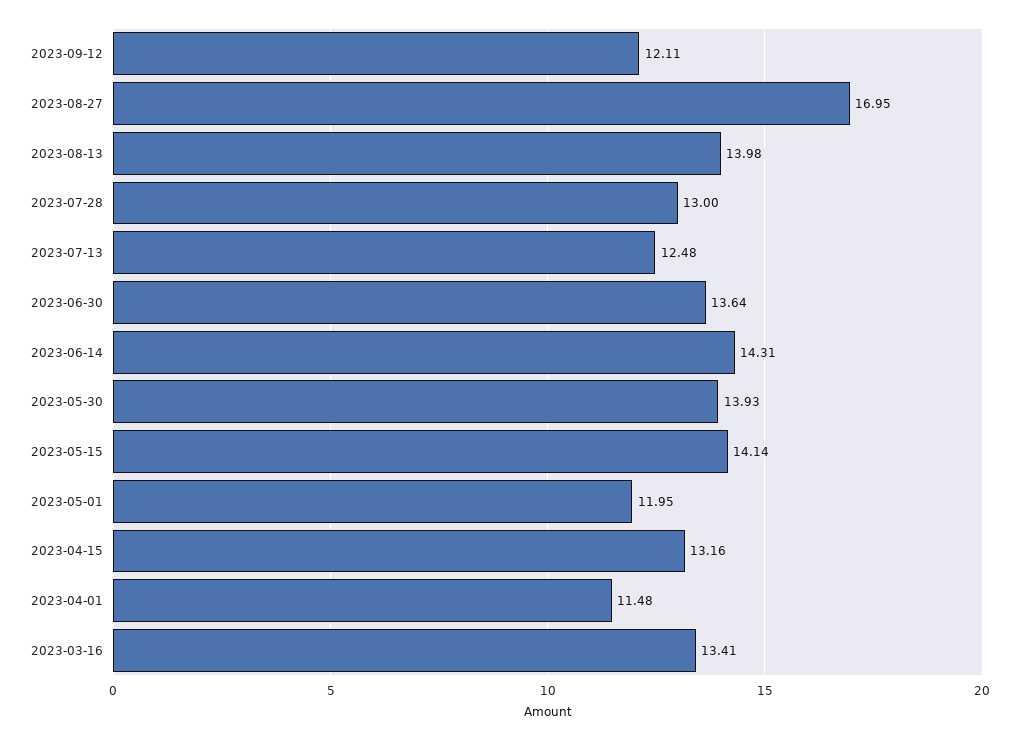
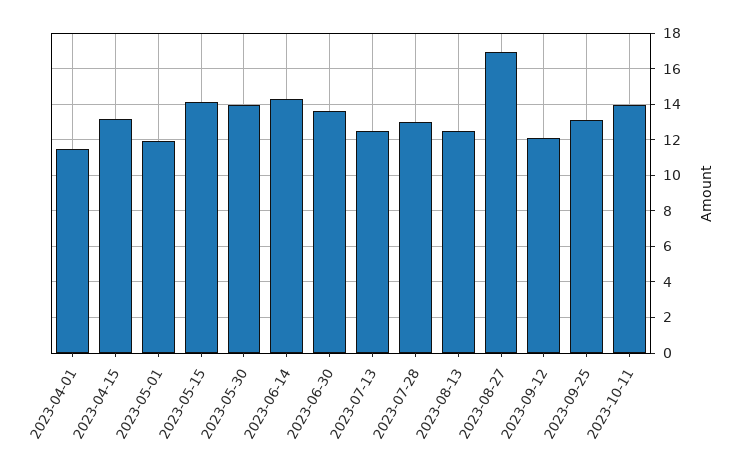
2023-08-13: 13.98 -> 12.5
2023-03-16: 13.41 -> none
2023-09-25: none -> 13
2023-10-11: none -> 14

